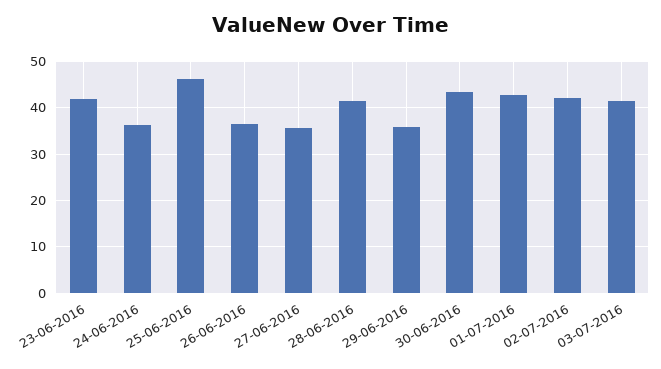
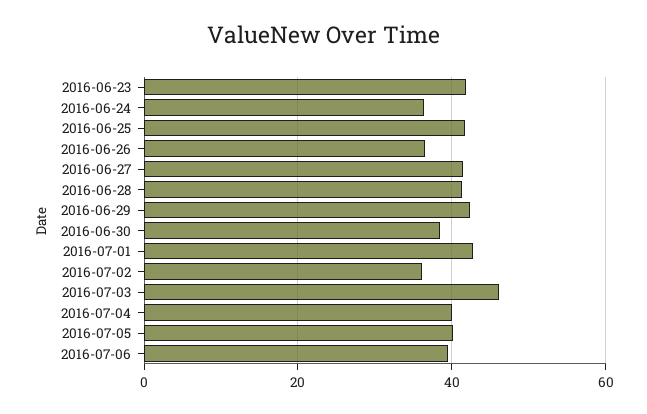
25-06-2016: 46 -> 42
27-06-2016: 36 -> 42
29-06-2016: 36 -> 42
30-06-2016: 44 -> 38
02-07-2016: 42 -> 36
03-07-2016: 42 -> 46
2016-07-04: none -> 40
2016-07-05: none -> 40
2016-07-06: none -> 40

